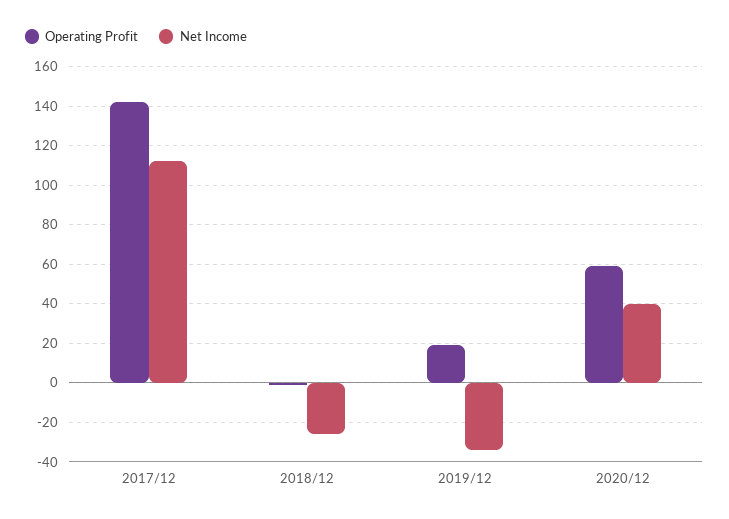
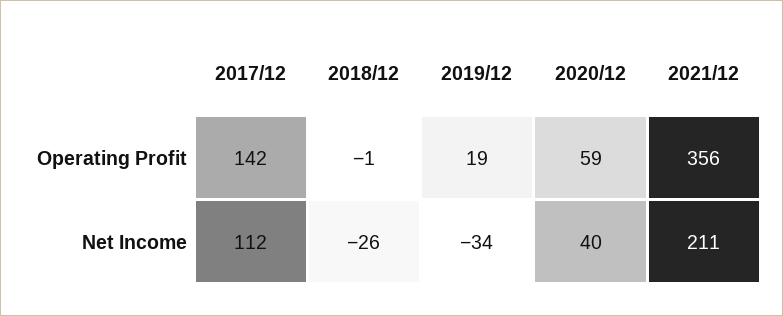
Operating Profit, 2021/12: none -> 356
Net Income, 2021/12: none -> 211

